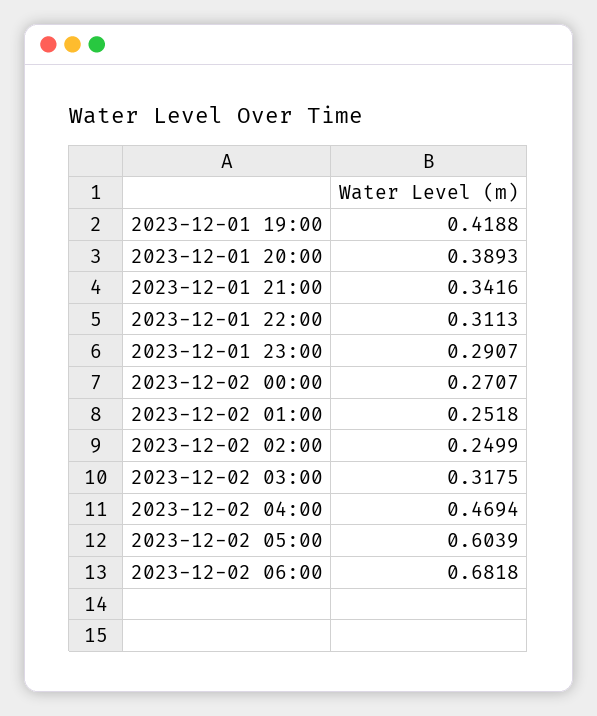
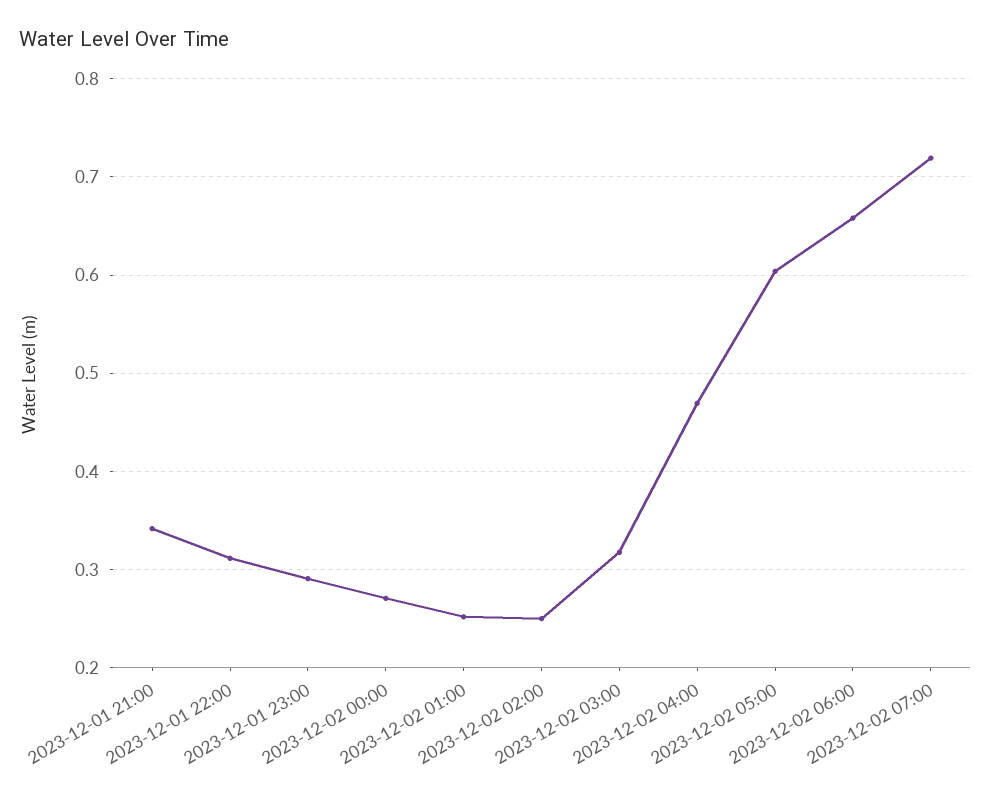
2023-12-01 19:00: 0.4188 -> none
2023-12-01 20:00: 0.3893 -> none
2023-12-02 06:00: 0.6818 -> 0.66
2023-12-02 07:00: none -> 0.72

